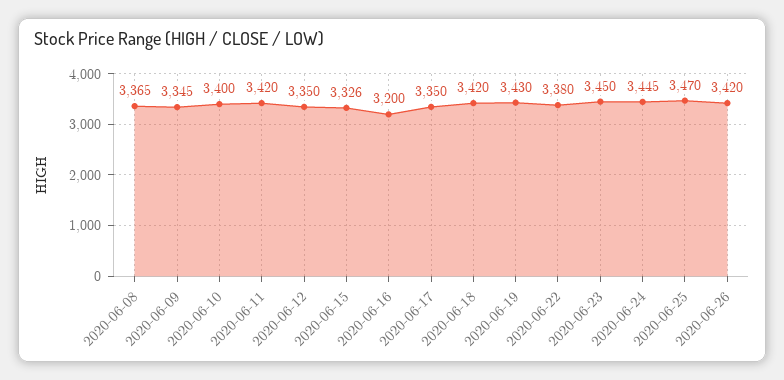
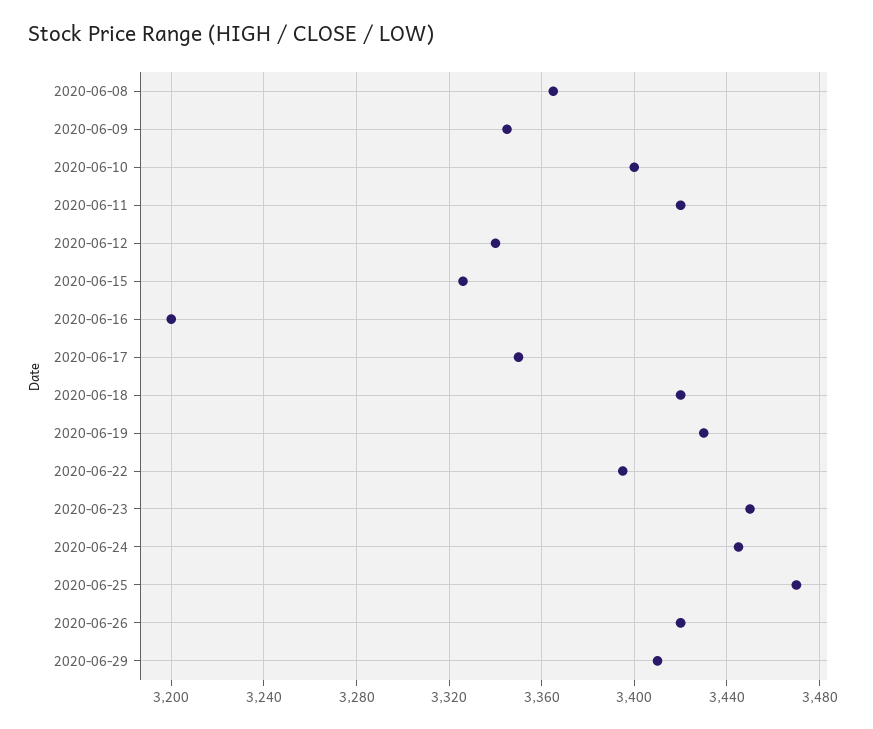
2020-06-12: 3350 -> 3340
2020-06-22: 3380 -> 3395
2020-06-29: none -> 3410

